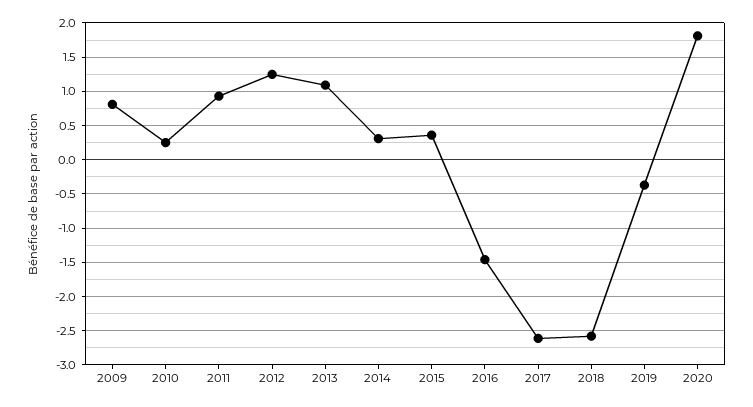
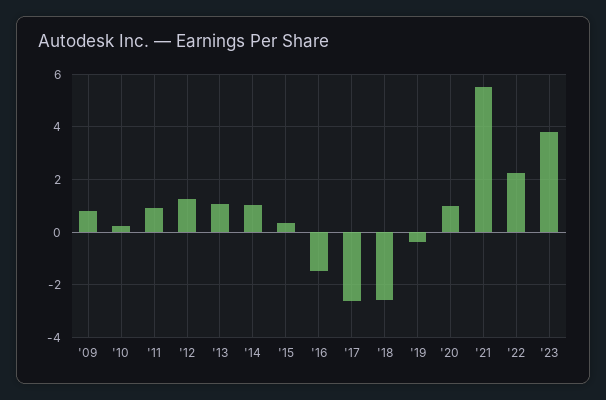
2014: 0.3 -> 1
2020: 1.8 -> 1
'21: none -> 5.5
'22: none -> 2.25
'23: none -> 3.75

